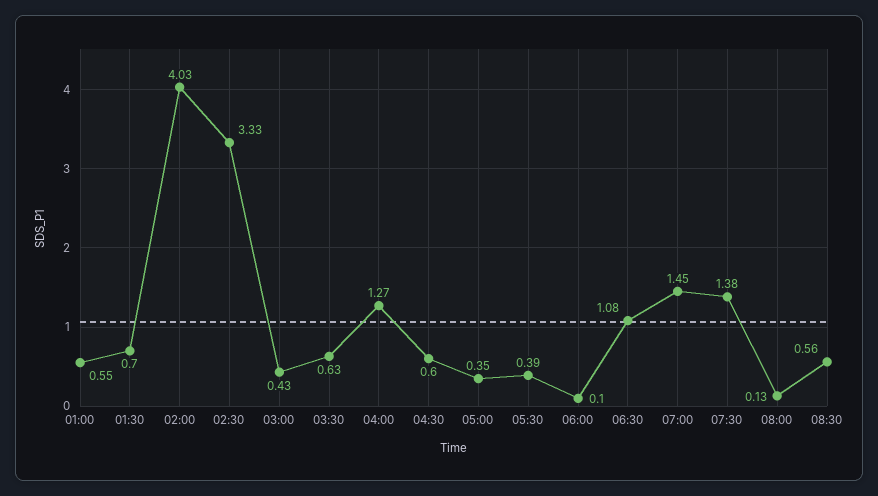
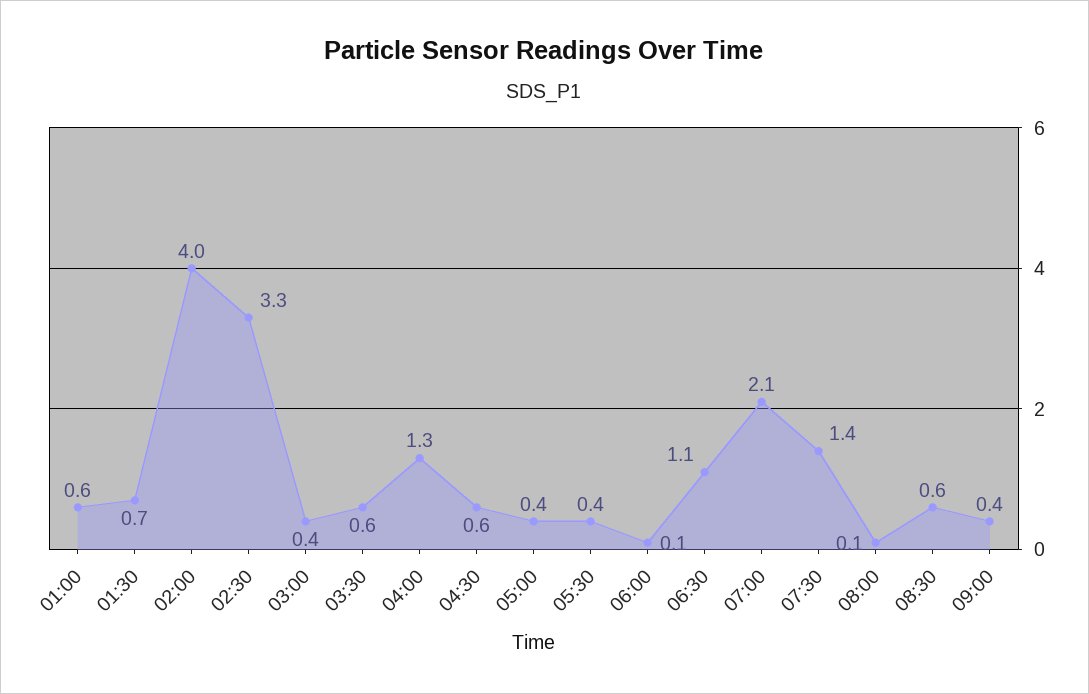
07:00: 1.45 -> 2.1
09:00: none -> 0.4

